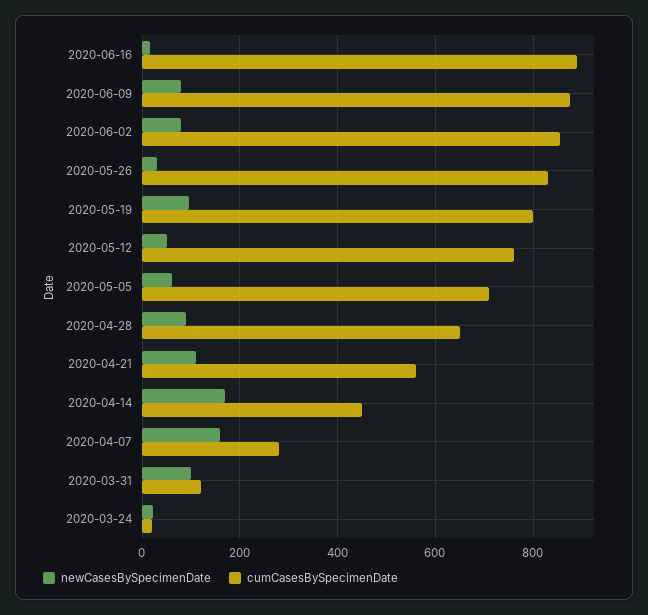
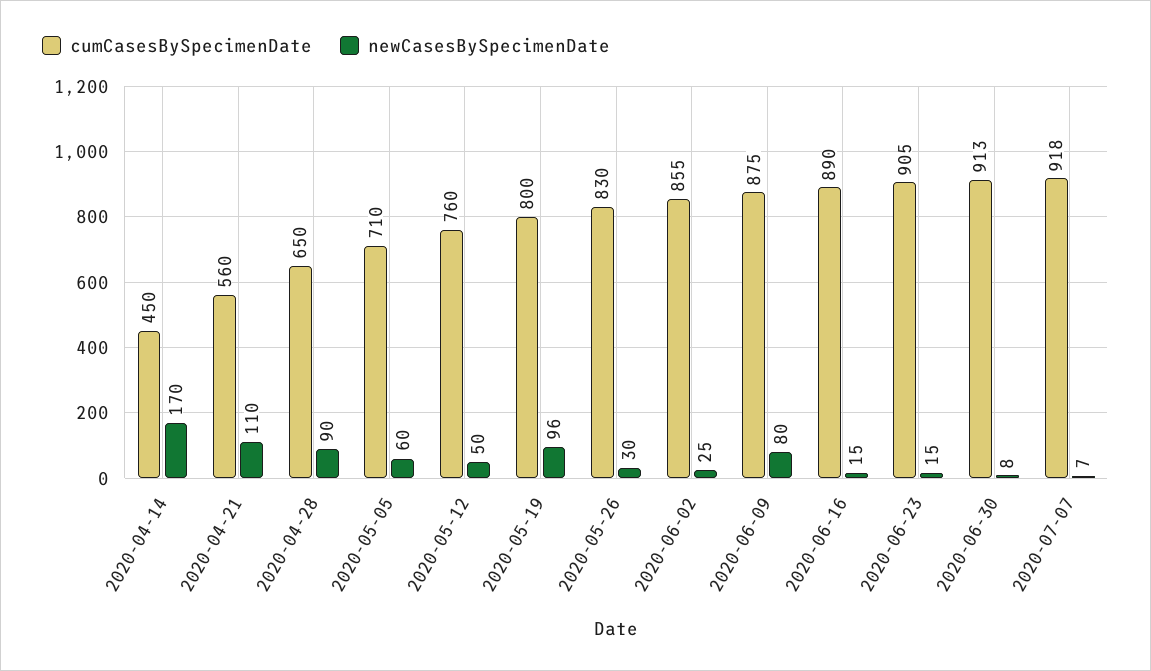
newCasesBySpecimenDate, 2020-06-02: 80 -> 25
newCasesBySpecimenDate, 2020-04-07: 160 -> none
cumCasesBySpecimenDate, 2020-04-07: 280 -> none
newCasesBySpecimenDate, 2020-03-31: 100 -> none
cumCasesBySpecimenDate, 2020-03-31: 120 -> none
newCasesBySpecimenDate, 2020-03-24: 20 -> none
cumCasesBySpecimenDate, 2020-03-24: 20 -> none
cumCasesBySpecimenDate, 2020-06-23: none -> 905
newCasesBySpecimenDate, 2020-06-23: none -> 15
cumCasesBySpecimenDate, 2020-06-30: none -> 913
newCasesBySpecimenDate, 2020-06-30: none -> 8
cumCasesBySpecimenDate, 2020-07-07: none -> 918
newCasesBySpecimenDate, 2020-07-07: none -> 7

